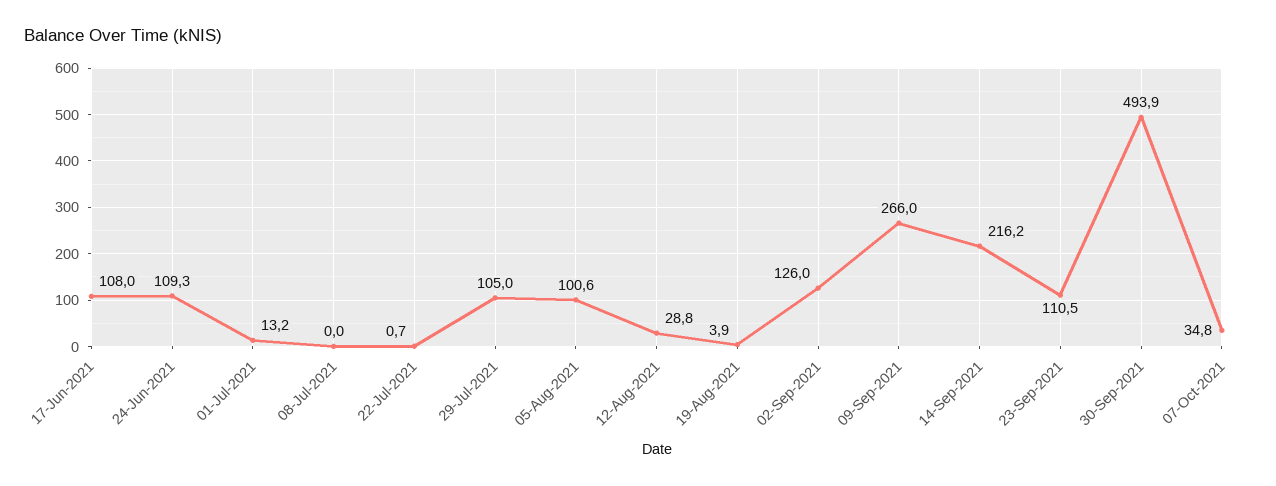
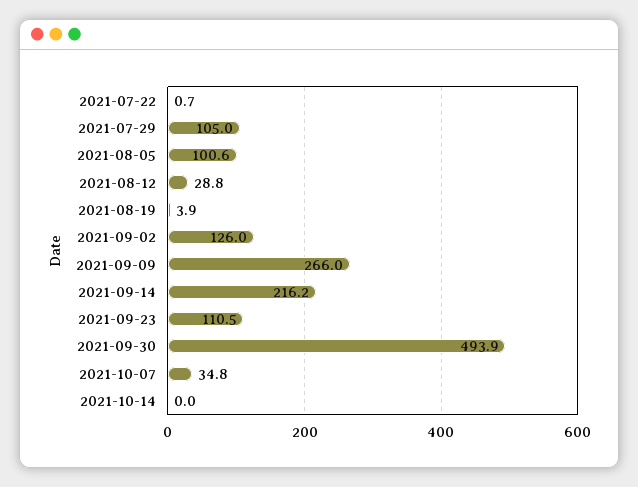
17-Jun-2021: 108 -> none
24-Jun-2021: 109.3 -> none
01-Jul-2021: 13.2 -> none
08-Jul-2021: 0 -> none
2021-10-14: none -> 0

